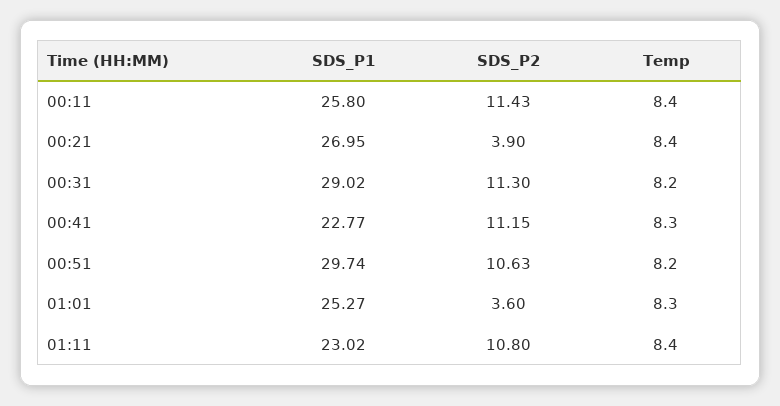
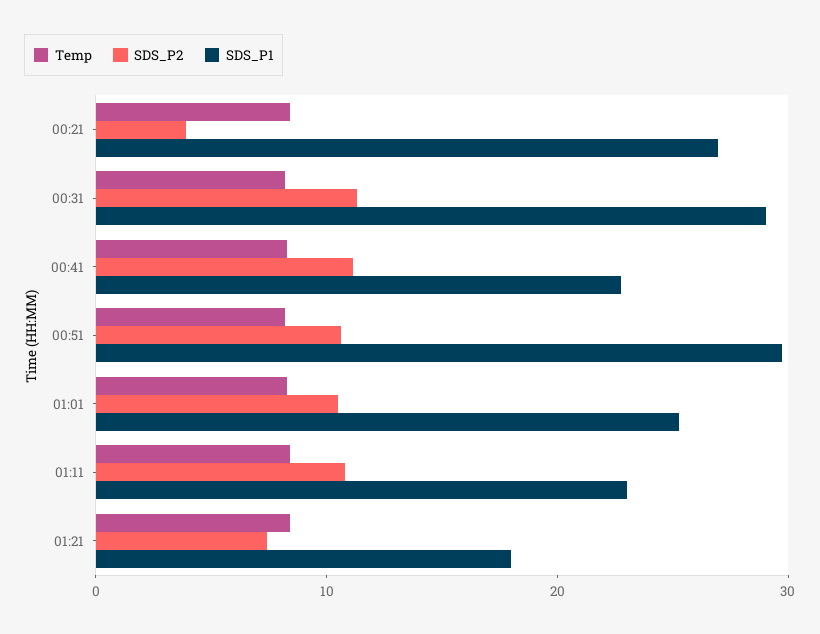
SDS_P1, 00:11: 25.8 -> none
SDS_P2, 00:11: 11.43 -> none
Temp, 00:11: 8.4 -> none
SDS_P2, 01:01: 3.6 -> 10
Temp, 01:21: none -> 8
SDS_P2, 01:21: none -> 8
SDS_P1, 01:21: none -> 18

